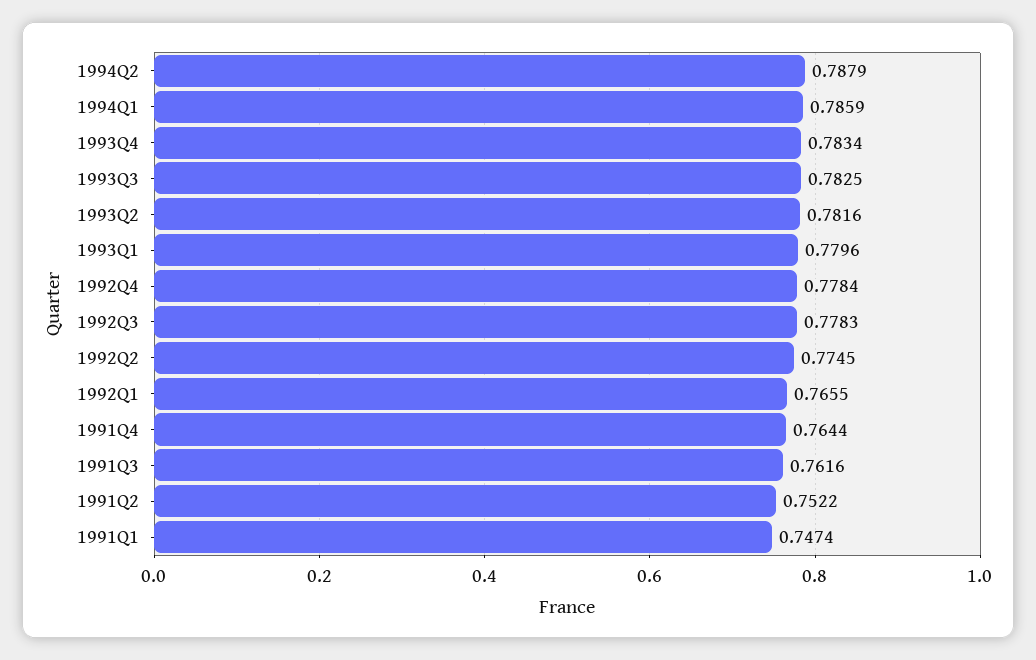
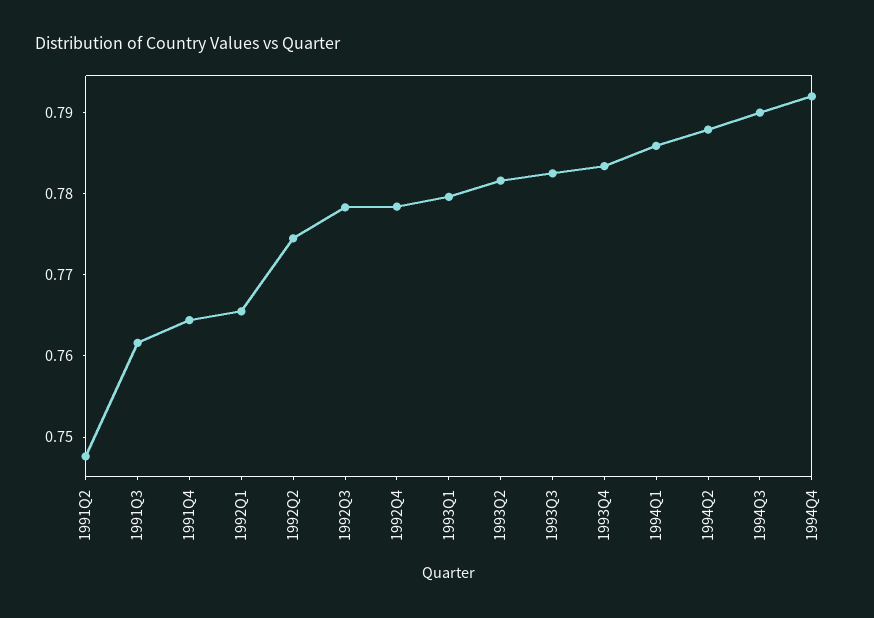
1991Q2: 0.7522 -> 0.748
1991Q1: 0.7474 -> none
1994Q3: none -> 0.79
1994Q4: none -> 0.792

